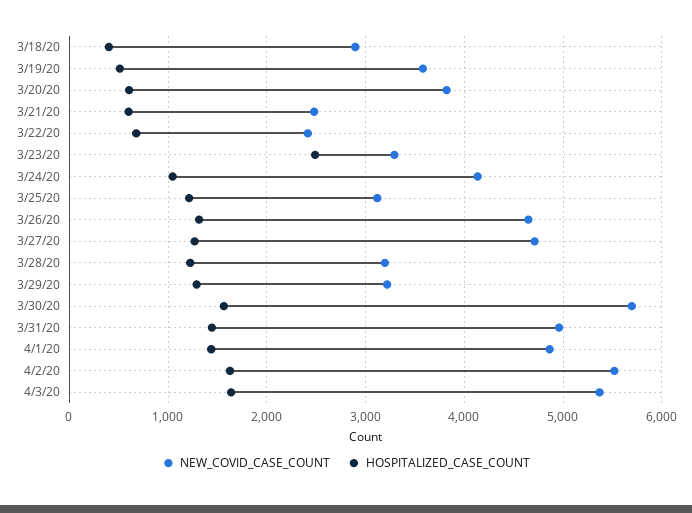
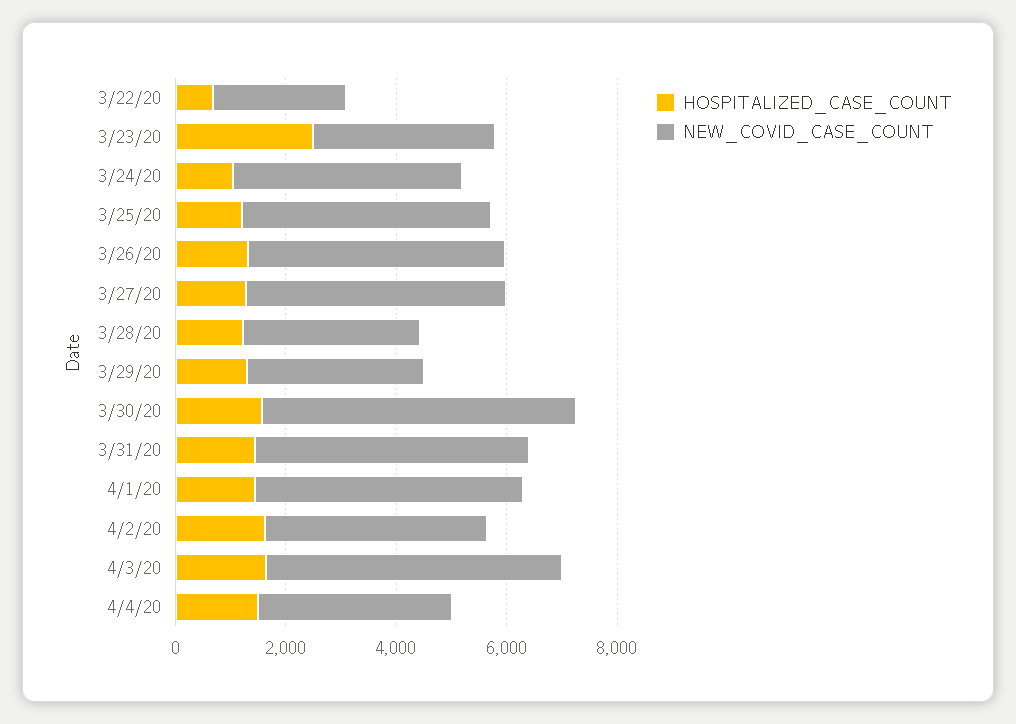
NEW_COVID_CASE_COUNT, 3/18/20: 2900 -> none
HOSPITALIZED_CASE_COUNT, 3/18/20: 400 -> none
NEW_COVID_CASE_COUNT, 3/19/20: 3600 -> none
HOSPITALIZED_CASE_COUNT, 3/19/20: 500 -> none
NEW_COVID_CASE_COUNT, 3/20/20: 3800 -> none
HOSPITALIZED_CASE_COUNT, 3/20/20: 600 -> none
NEW_COVID_CASE_COUNT, 3/21/20: 2500 -> none
HOSPITALIZED_CASE_COUNT, 3/21/20: 600 -> none
NEW_COVID_CASE_COUNT, 3/25/20: 3100 -> 4500
NEW_COVID_CASE_COUNT, 4/2/20: 5500 -> 4000
HOSPITALIZED_CASE_COUNT, 4/4/20: none -> 1500
NEW_COVID_CASE_COUNT, 4/4/20: none -> 3500

